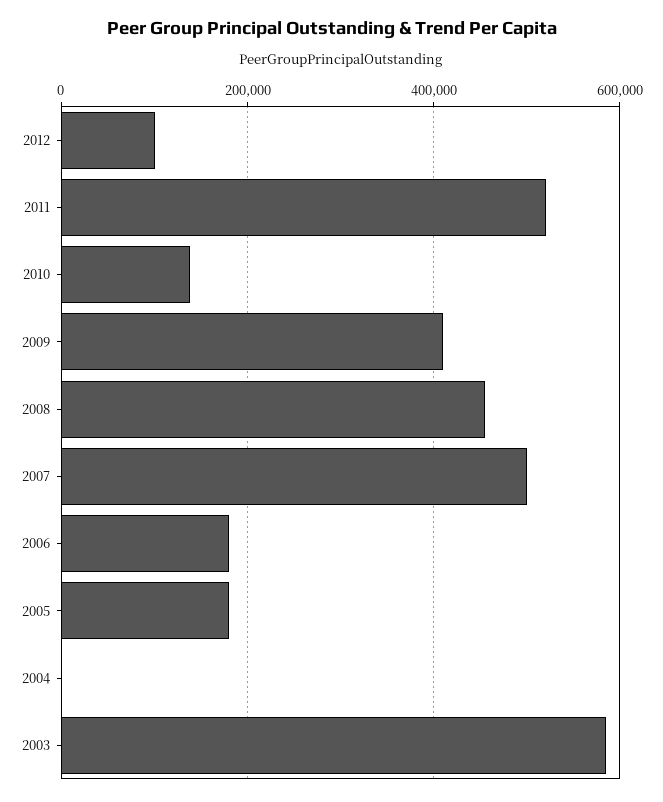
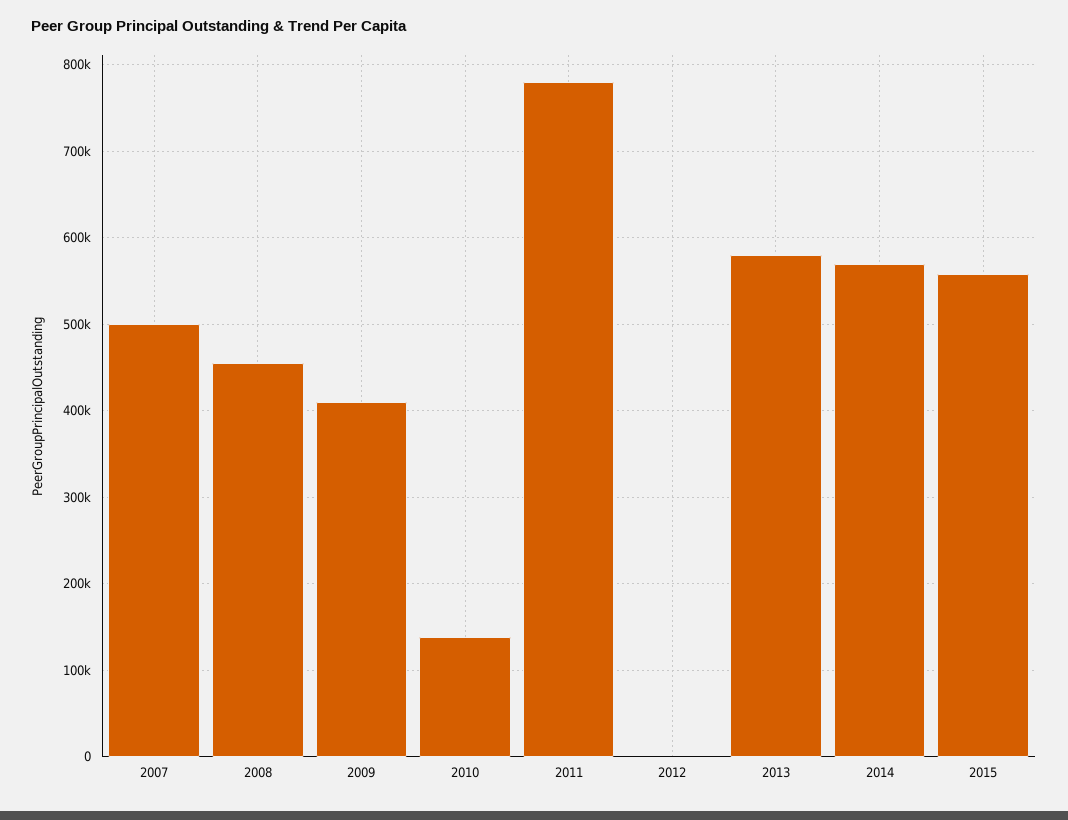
2012: 100000 -> 0
2011: 520000 -> 780000
2006: 180000 -> none
2005: 180000 -> none
2004: 0 -> none
2003: 580000 -> none
2013: none -> 580000
2014: none -> 570000
2015: none -> 560000

